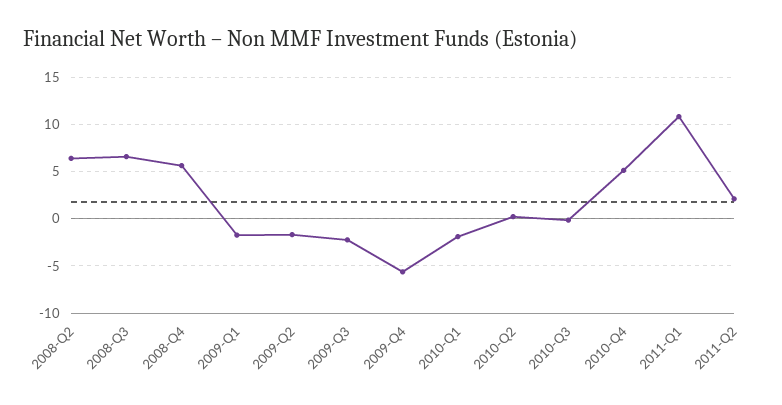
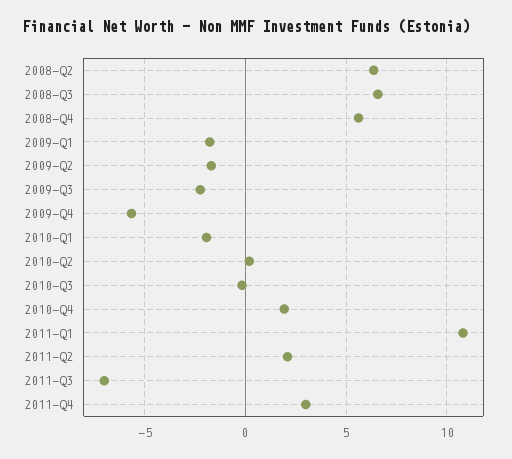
2010-Q4: 5 -> 2
2011-Q3: none -> -7
2011-Q4: none -> 3

